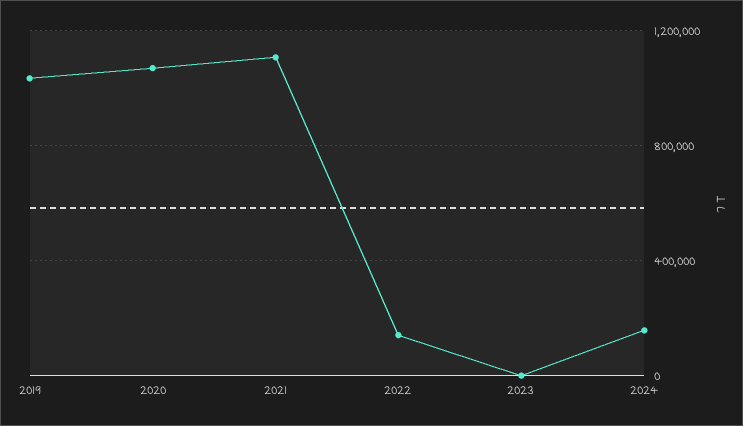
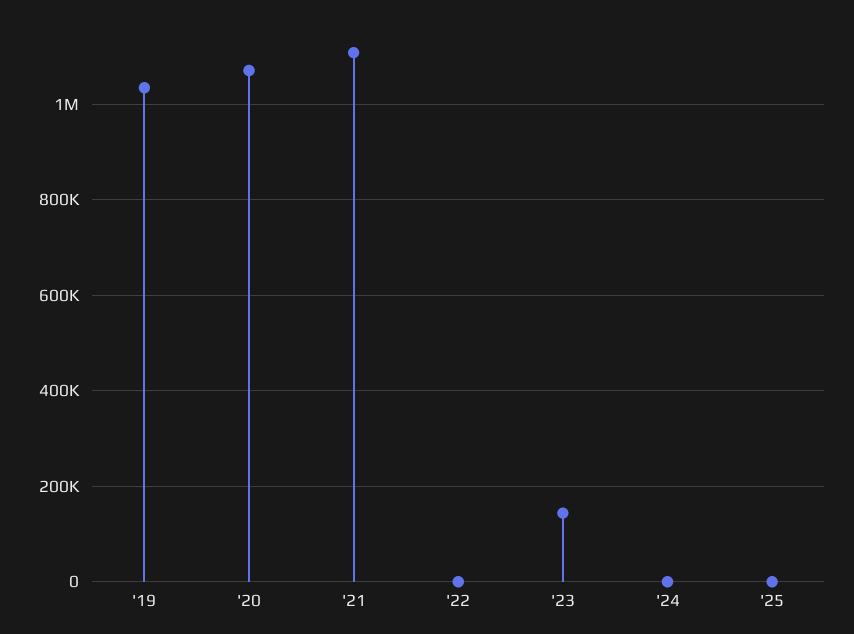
2022: 150000 -> 0
2023: 0 -> 140000
2024: 150000 -> 0
'25: none -> 0

